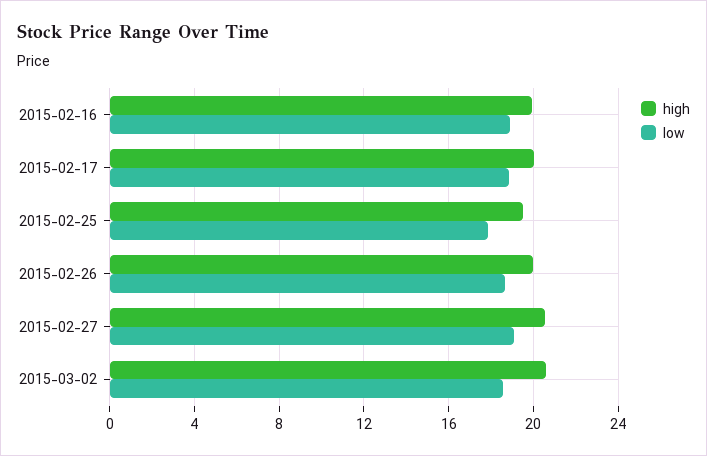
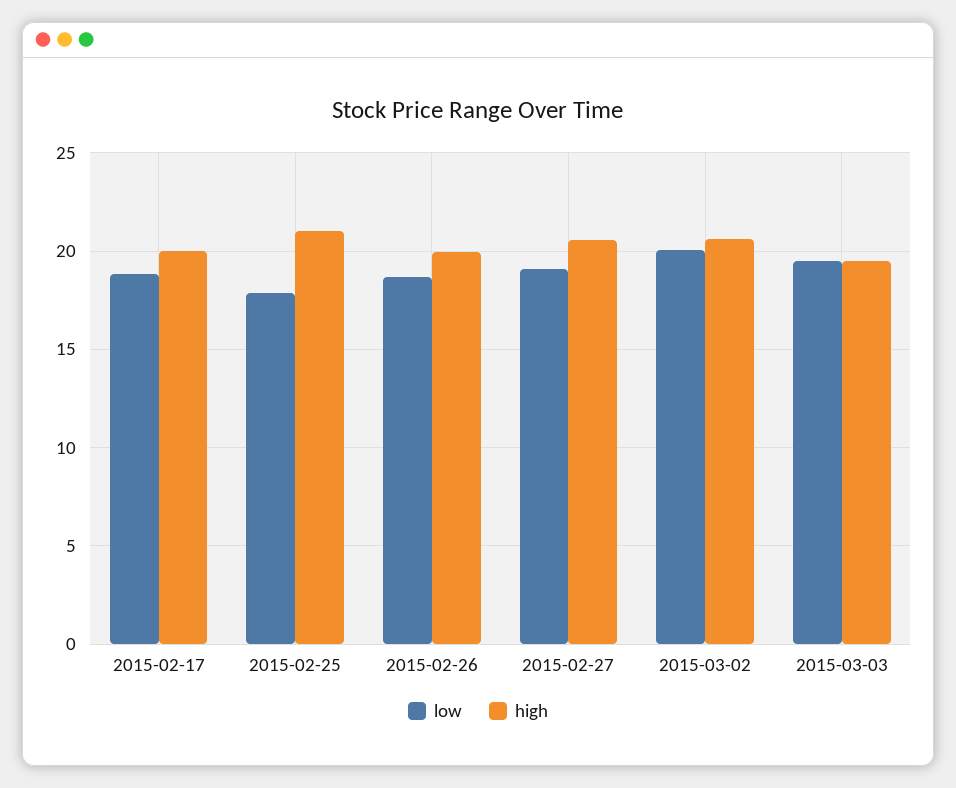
high, 2015-02-16: 20 -> none
low, 2015-02-16: 19 -> none
high, 2015-02-25: 19.5 -> 21
low, 2015-03-02: 18.5 -> 20
low, 2015-03-03: none -> 19.5
high, 2015-03-03: none -> 19.5

